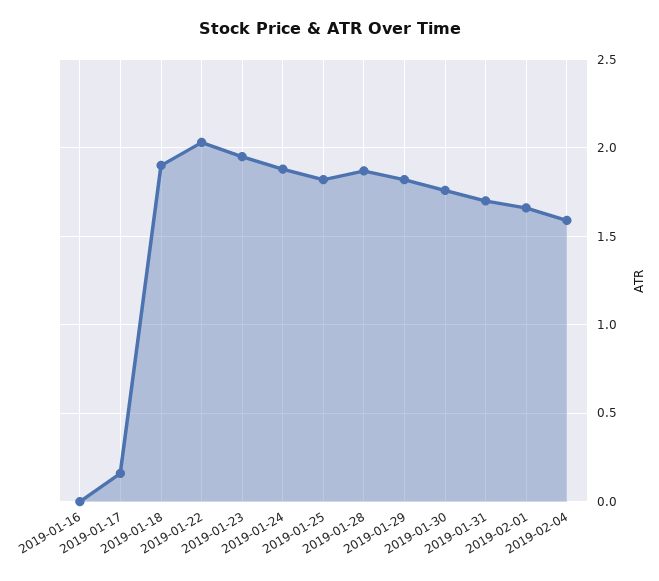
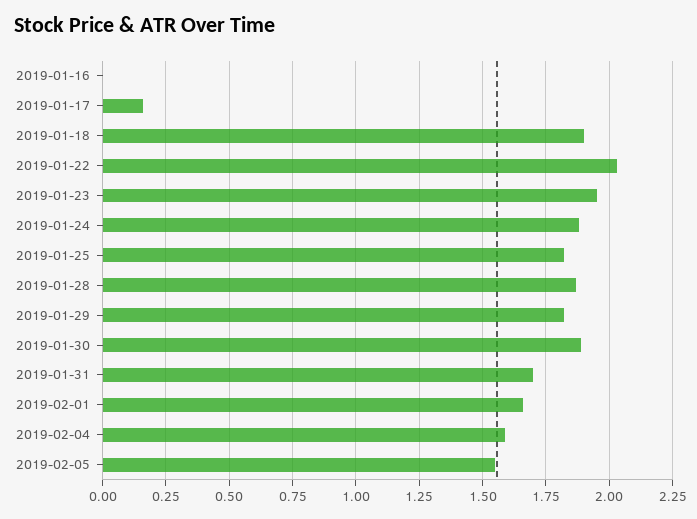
2019-01-30: 1.75 -> 1.9
2019-02-05: none -> 1.55

